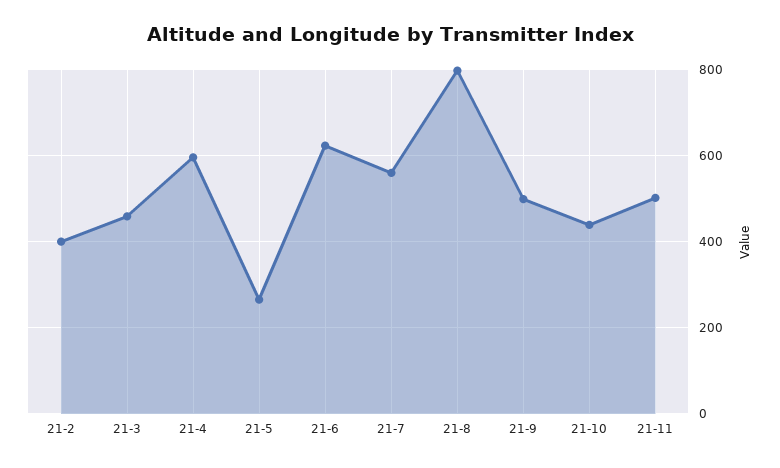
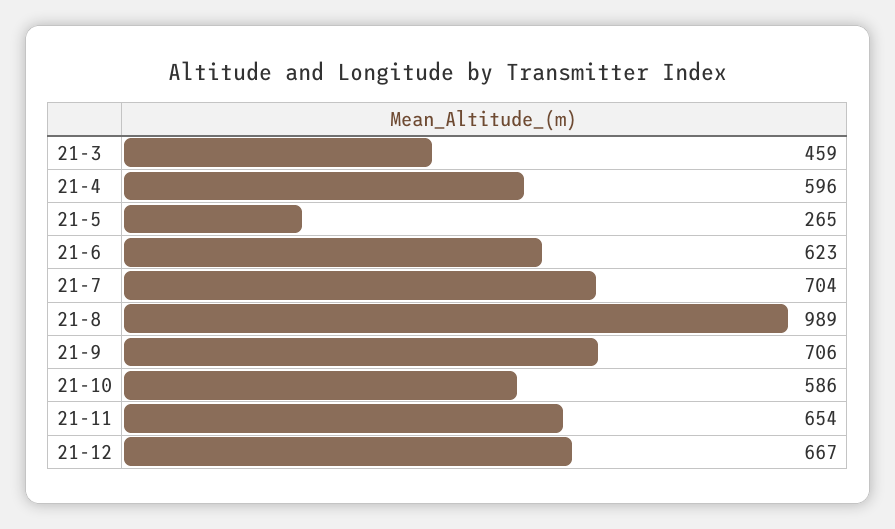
21-2: 400 -> none
21-7: 560 -> 704
21-8: 800 -> 989
21-9: 500 -> 706
21-10: 440 -> 586
21-11: 500 -> 654
21-12: none -> 667

